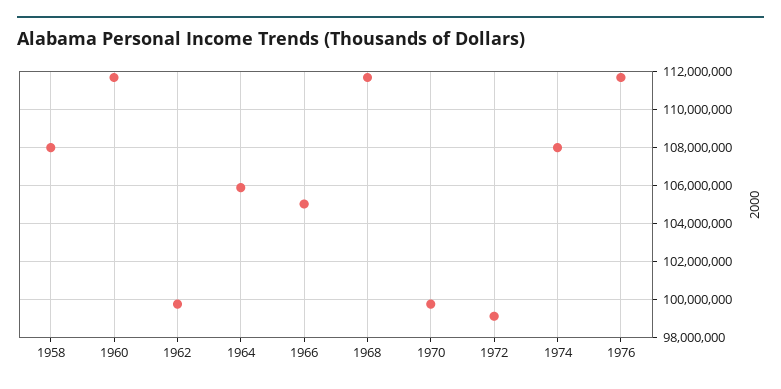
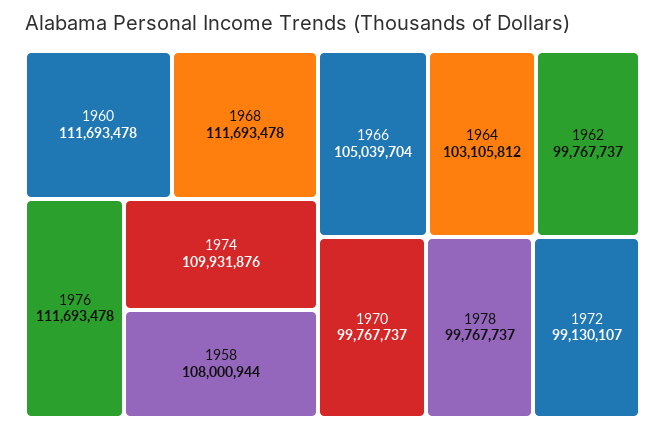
1964: 106000000 -> 103105812
1974: 108000000 -> 109931876
1978: none -> 99767737

